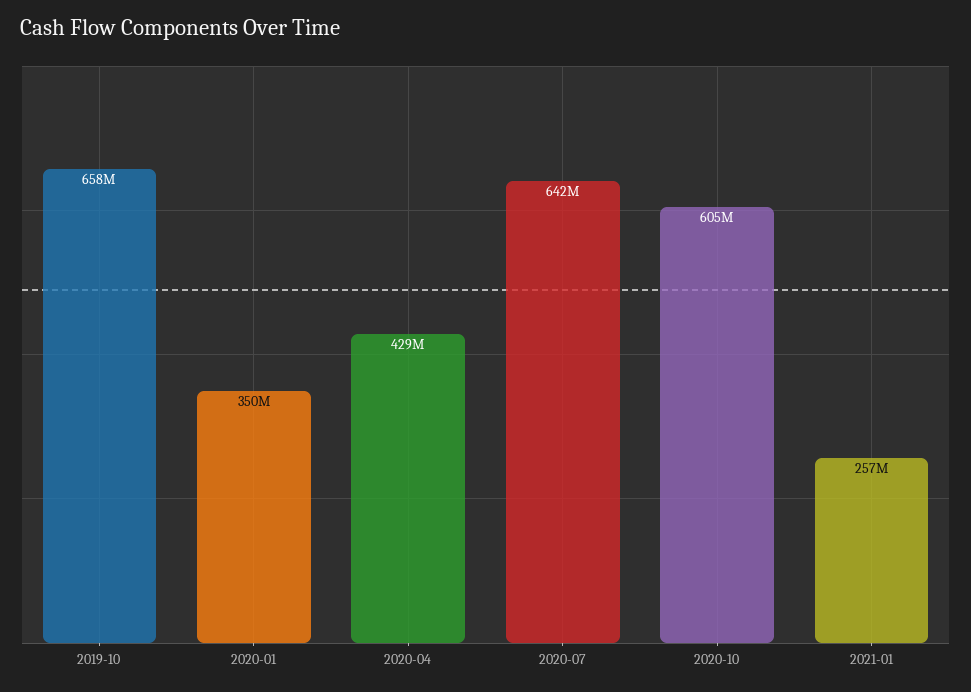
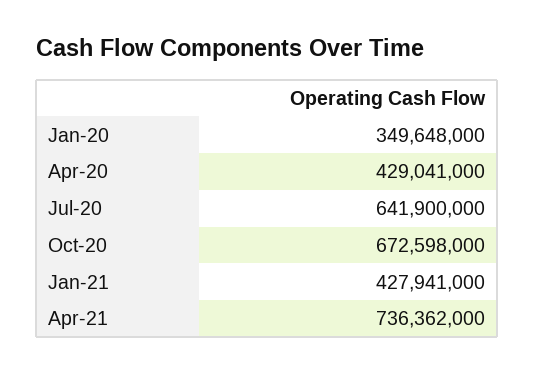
2019-10: 658000000 -> none
2020-10: 605000000 -> 672598000
2021-01: 257000000 -> 427941000
Apr-21: none -> 736362000

